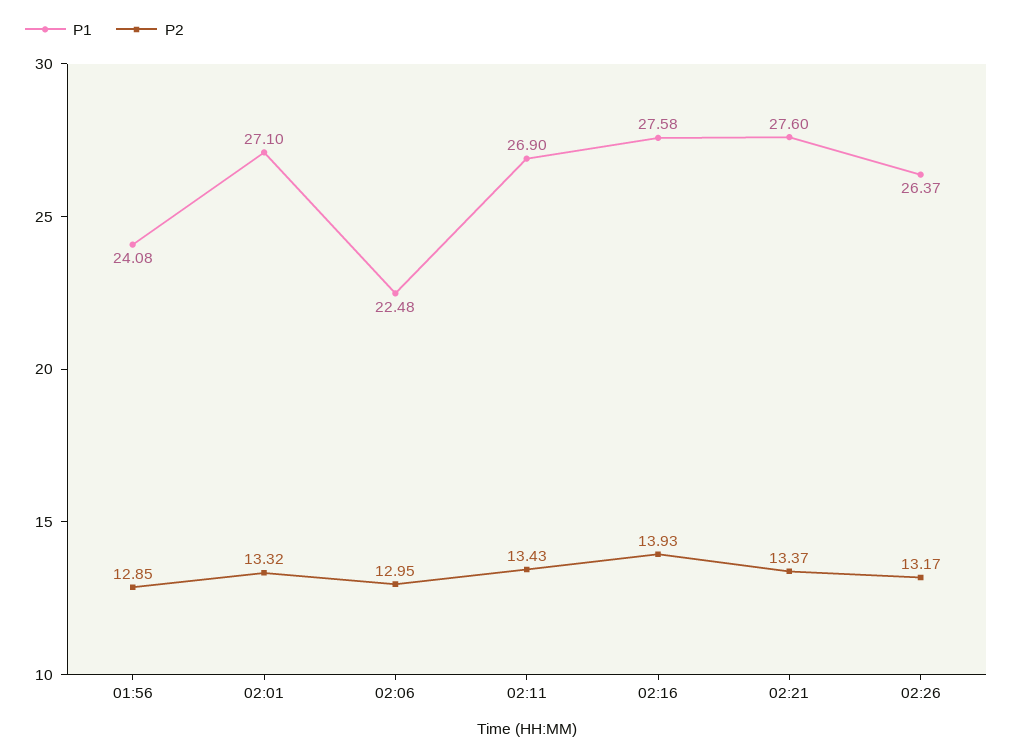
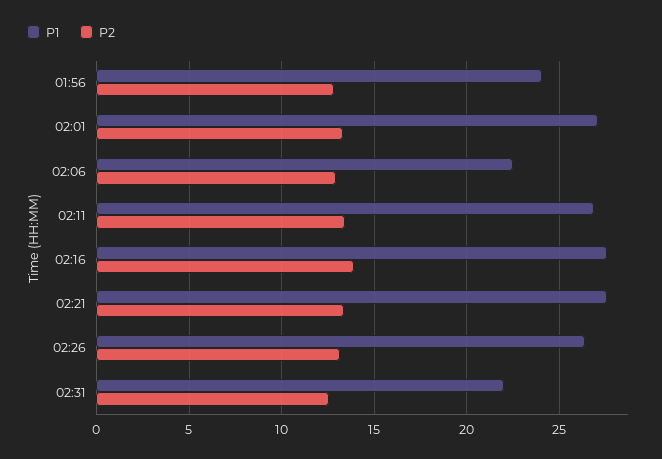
P1, 02:31: none -> 22
P2, 02:31: none -> 12.5

